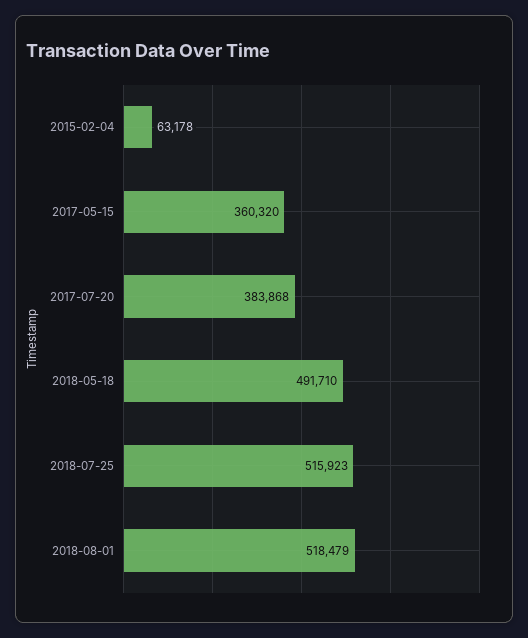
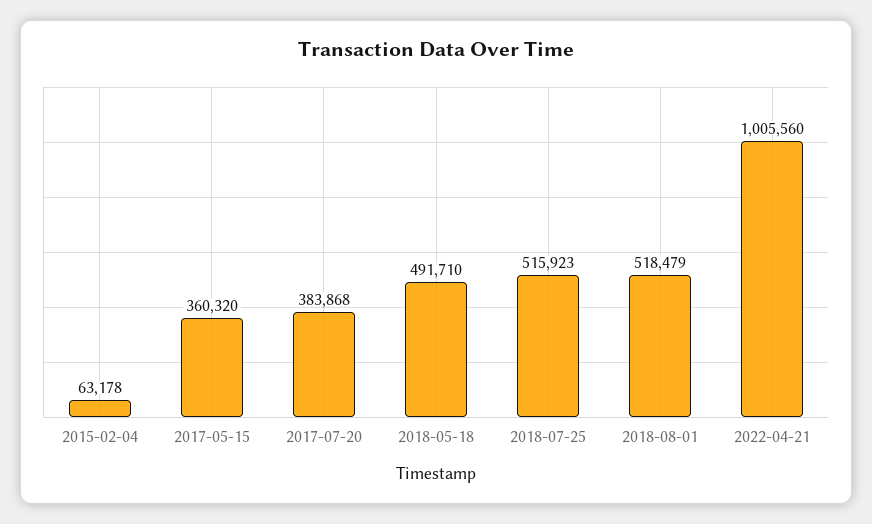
2022-04-21: none -> 1005560

